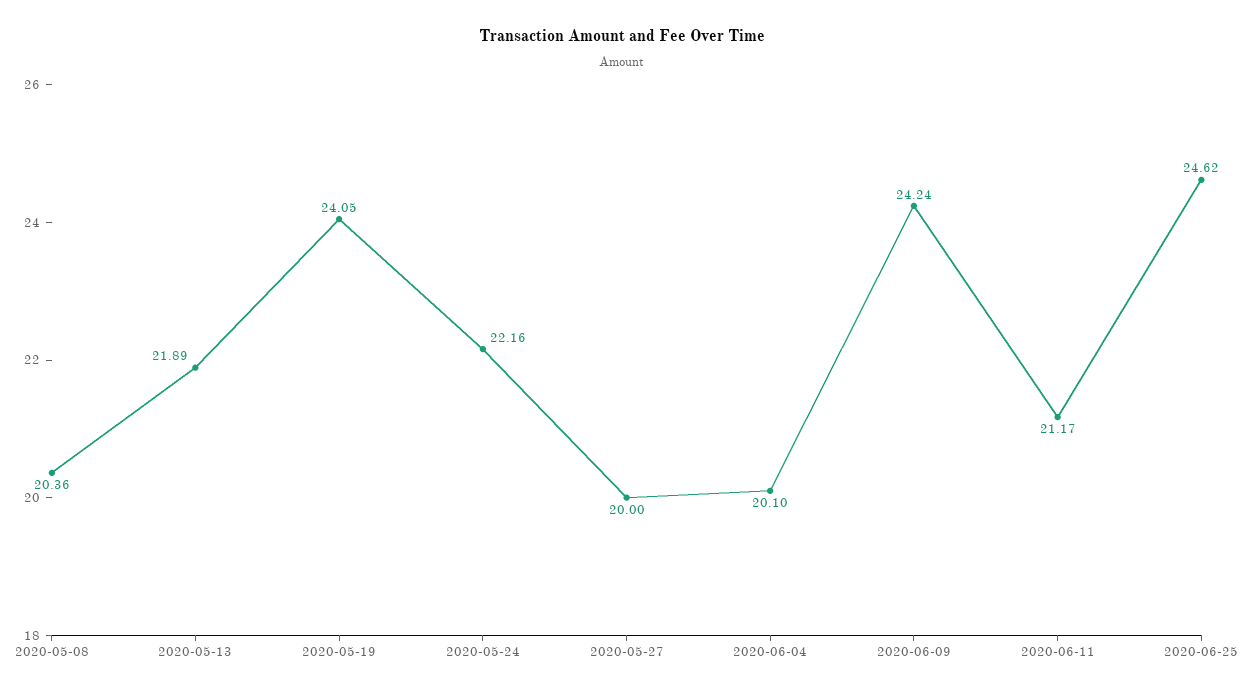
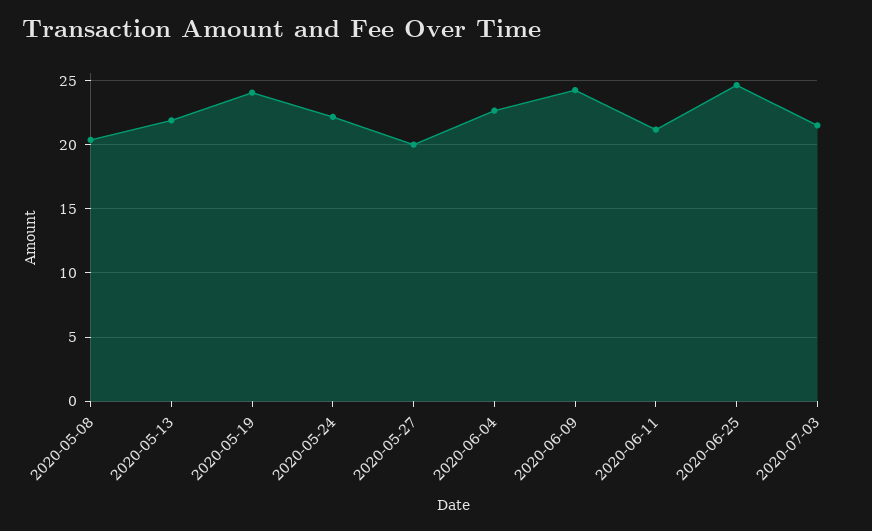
2020-06-04: 20.1 -> 22.5
2020-07-03: none -> 21.5

